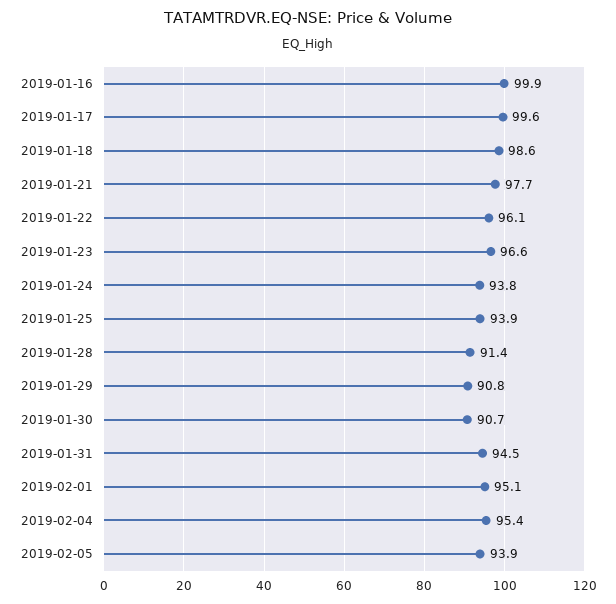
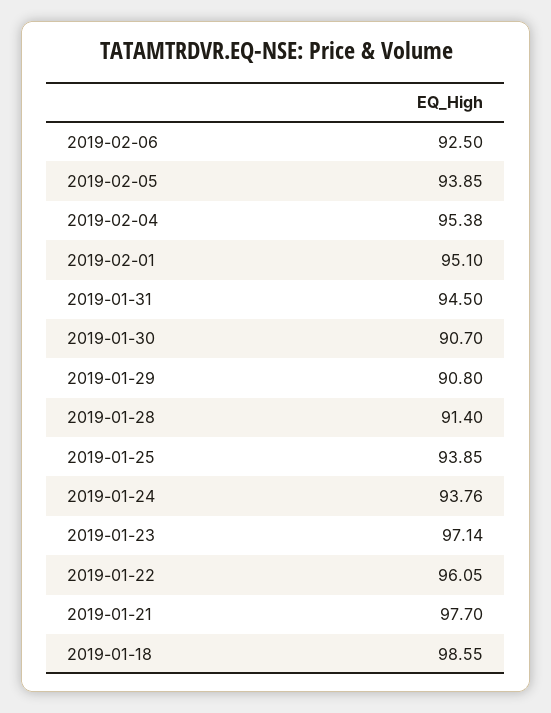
2019-01-16: 99.9 -> none
2019-01-17: 99.6 -> none
2019-01-23: 96.6 -> 97.14
2019-02-06: none -> 92.5

